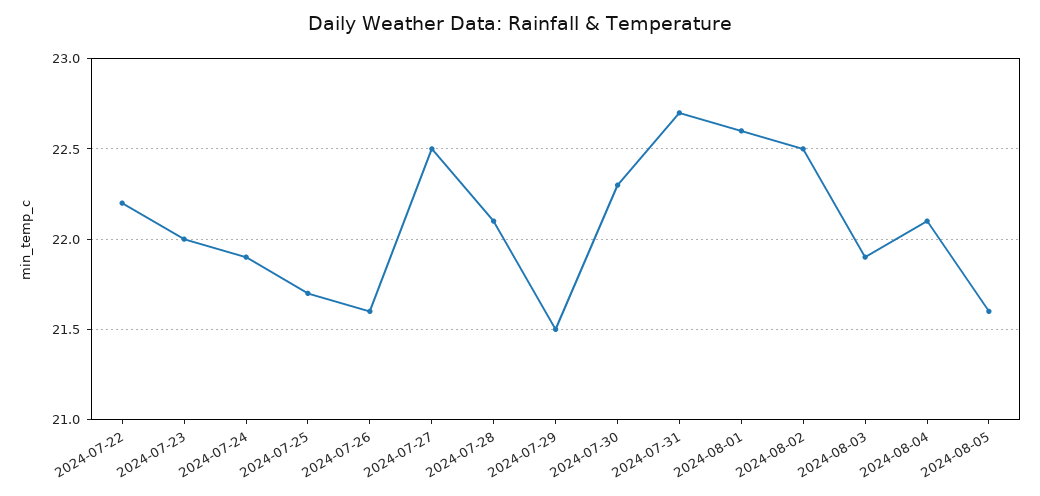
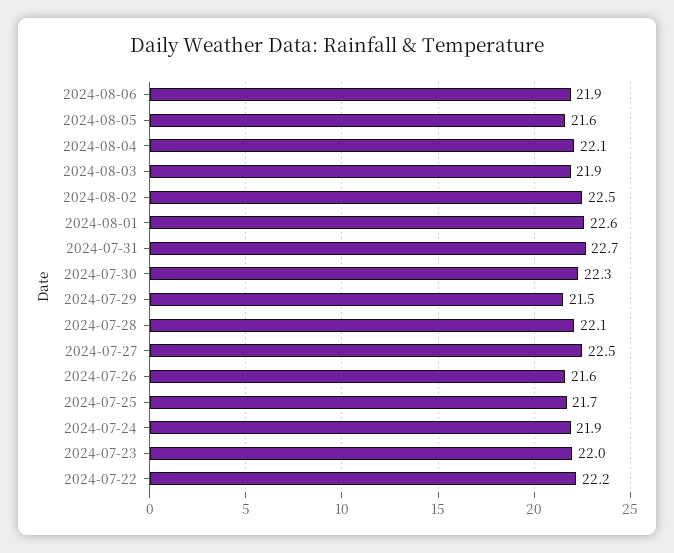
2024-08-06: none -> 21.9

